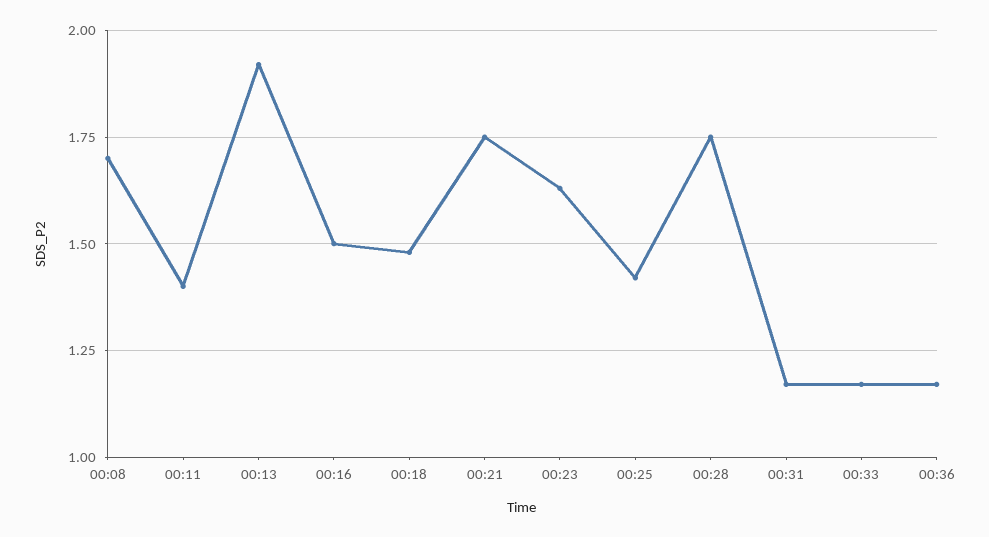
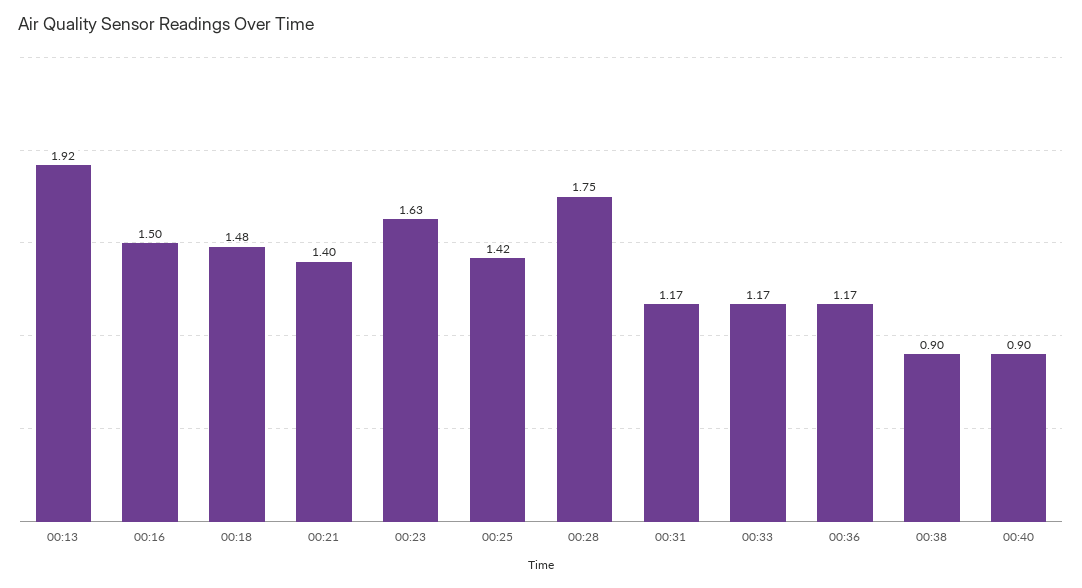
00:08: 1.7 -> none
00:11: 1.4 -> none
00:21: 1.75 -> 1.4
00:38: none -> 0.9
00:40: none -> 0.9

